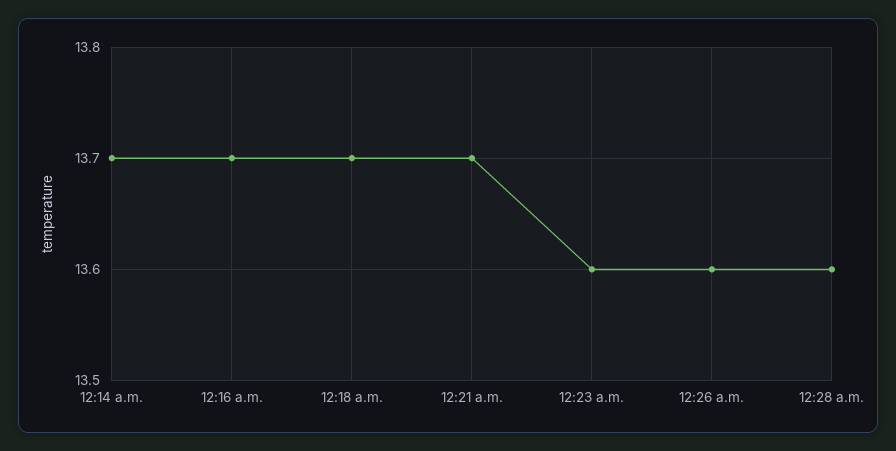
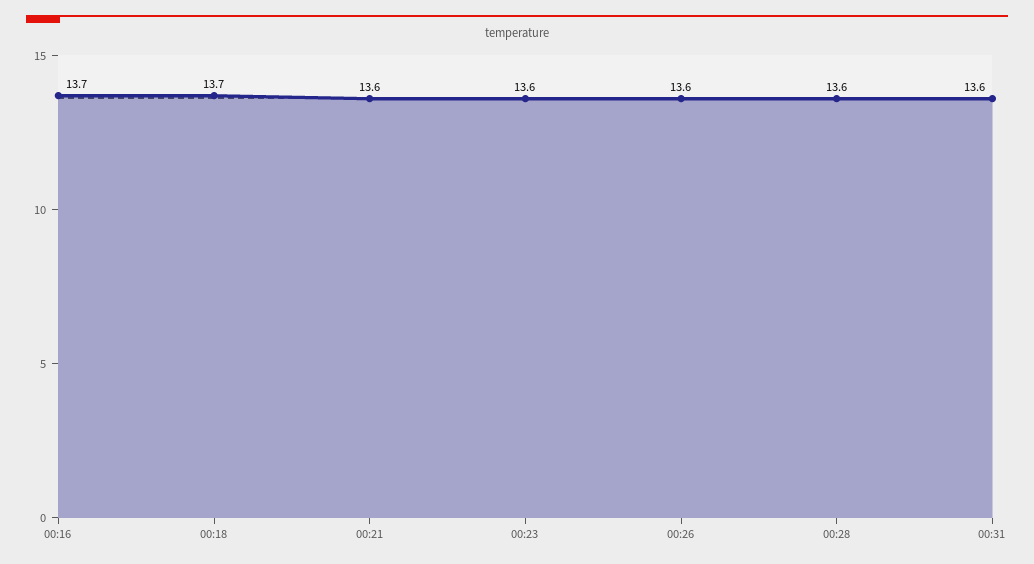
12:14 a.m.: 13.7 -> none
12:21 a.m.: 13.7 -> 13.6
00:31: none -> 13.6

